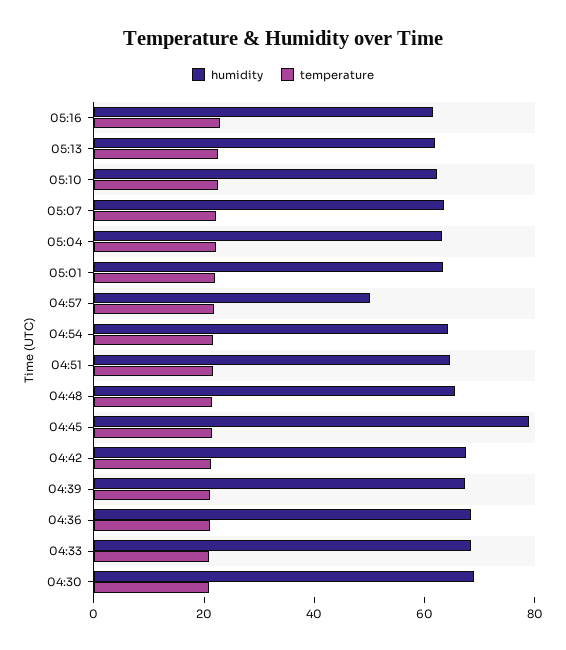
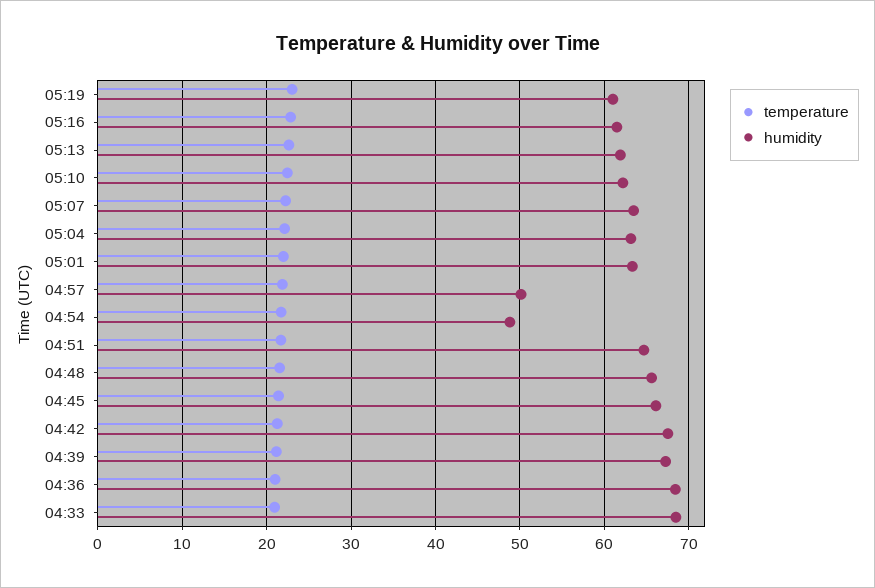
humidity, 04:54: 65 -> 49
humidity, 04:45: 80 -> 66
humidity, 04:30: 70 -> none
temperature, 04:30: 20 -> none
temperature, 05:19: none -> 23
humidity, 05:19: none -> 61

